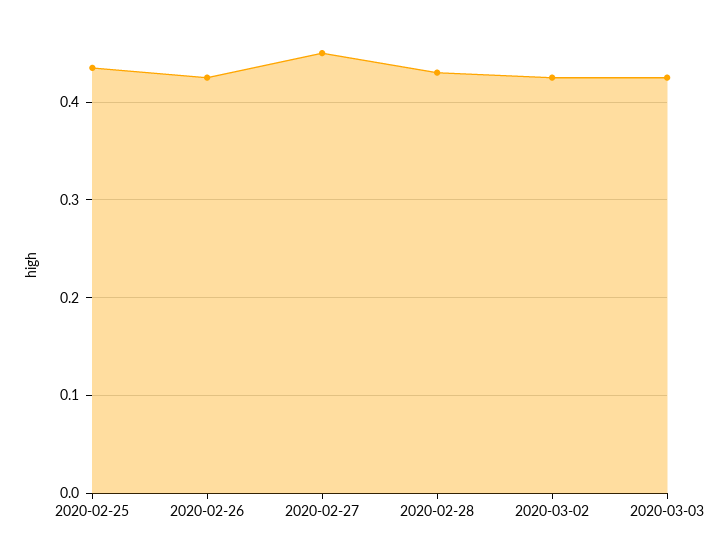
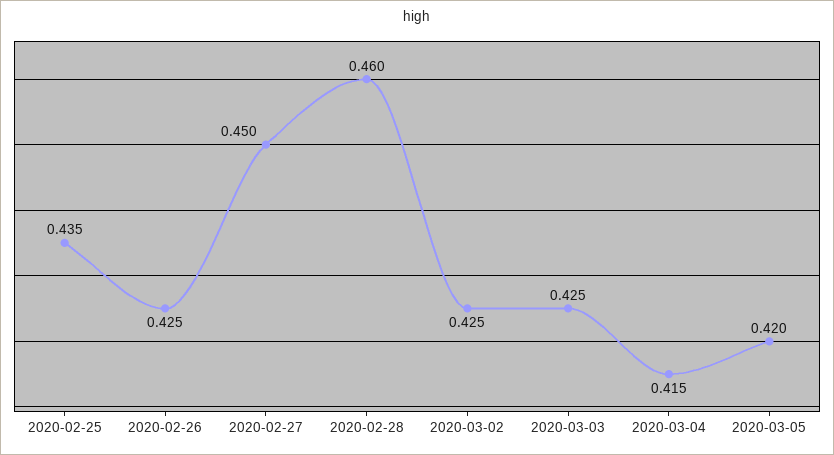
2020-02-28: 0.43 -> 0.46
2020-03-04: none -> 0.415
2020-03-05: none -> 0.42

